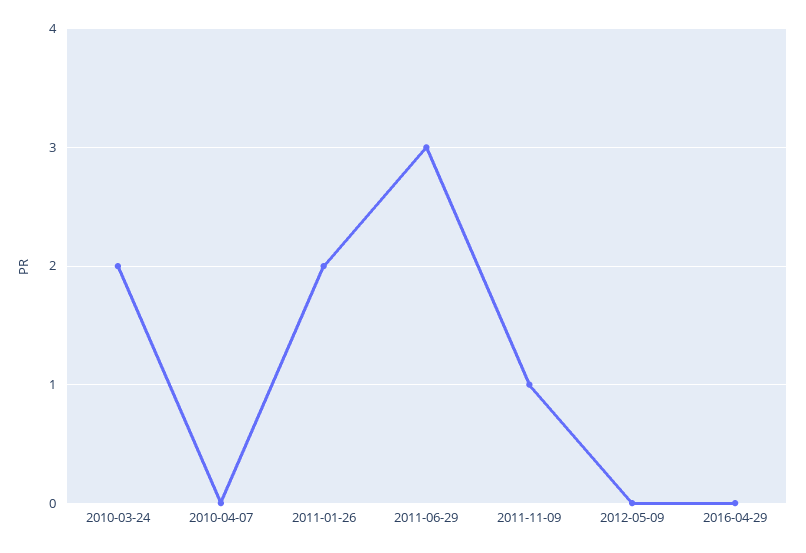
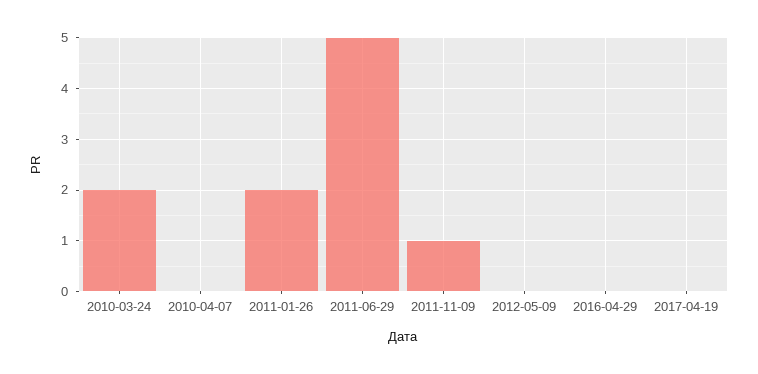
2011-06-29: 3 -> 5
2017-04-19: none -> 0

